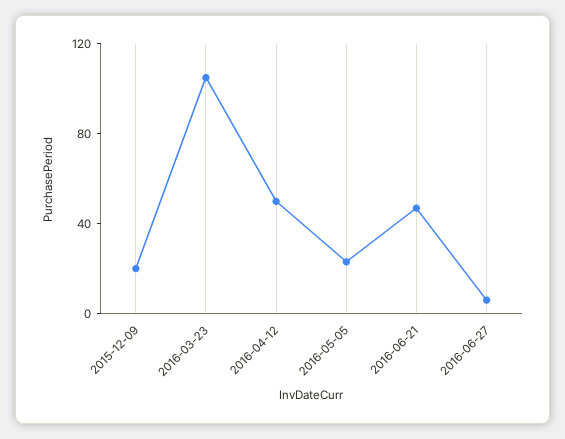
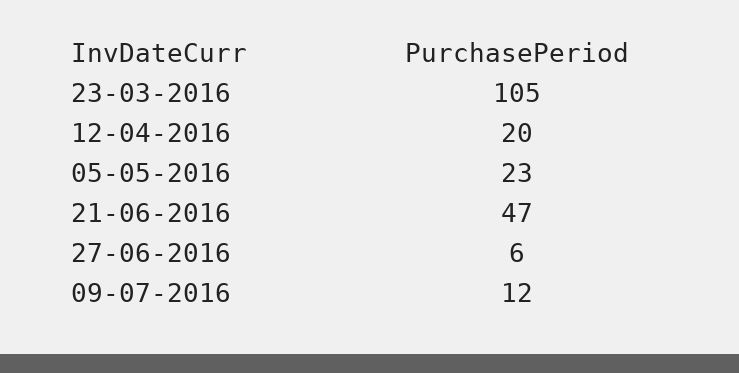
2015-12-09: 20 -> none
2016-04-12: 50 -> 20
09-07-2016: none -> 12

